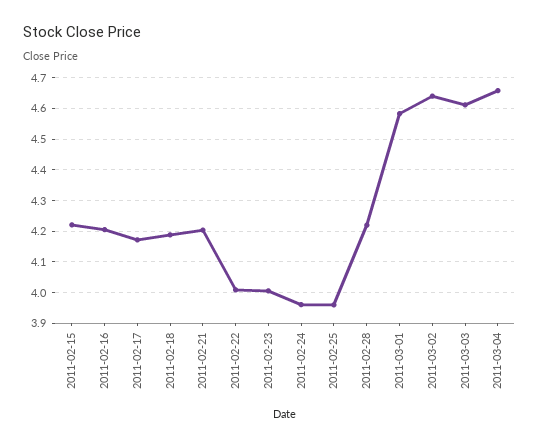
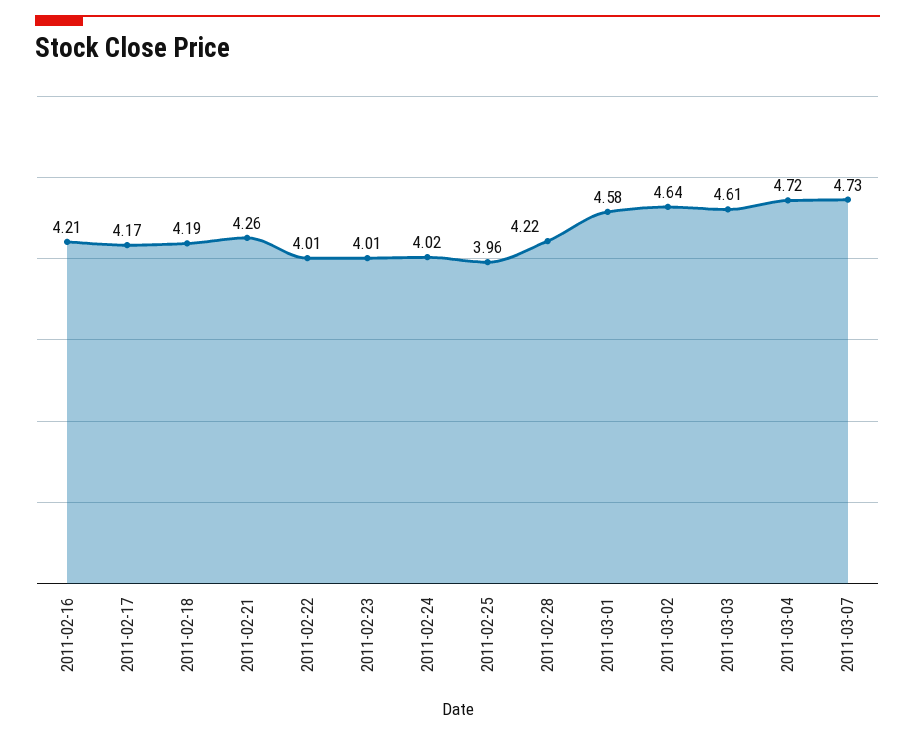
2011-02-15: 4.22 -> none
2011-02-21: 4.2 -> 4.26
2011-02-24: 3.96 -> 4.02
2011-03-04: 4.66 -> 4.72
2011-03-07: none -> 4.73

